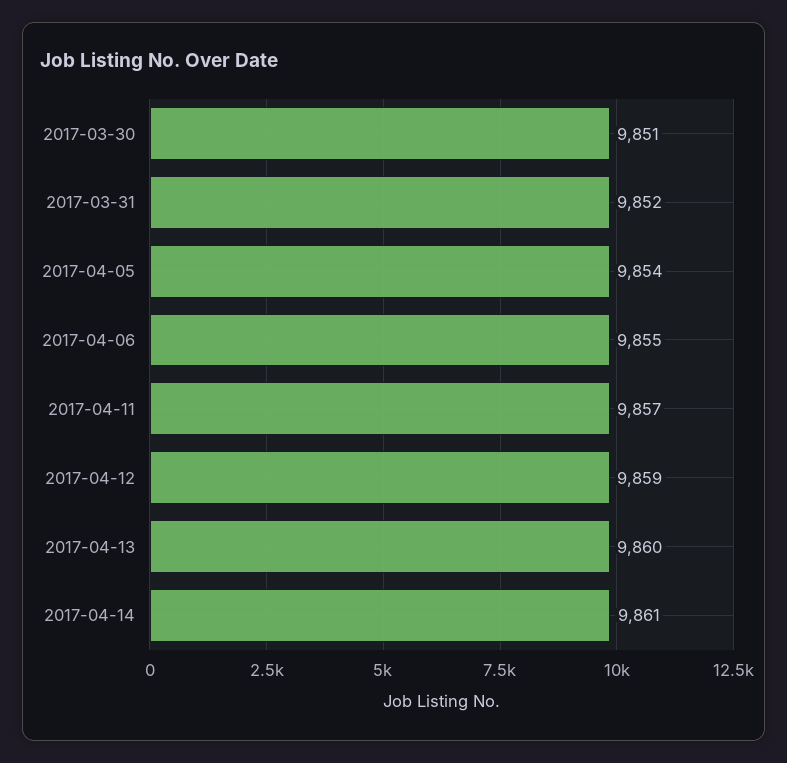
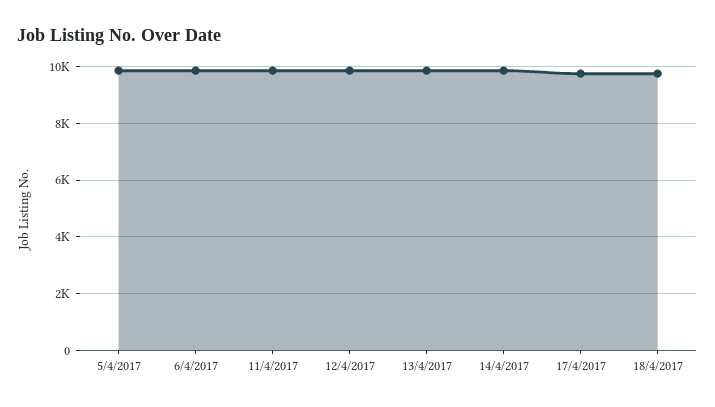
2017-03-30: 9851 -> none
2017-03-31: 9852 -> none
17/4/2017: none -> 9750
18/4/2017: none -> 9750

